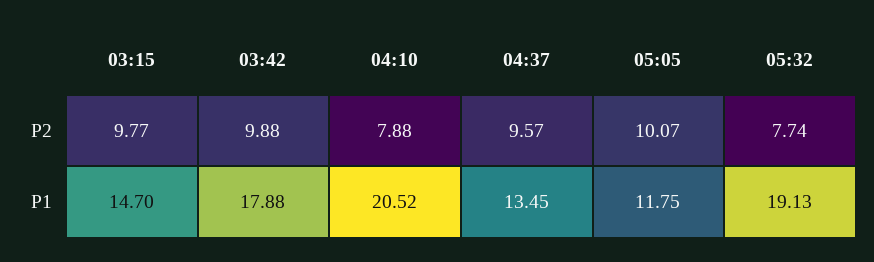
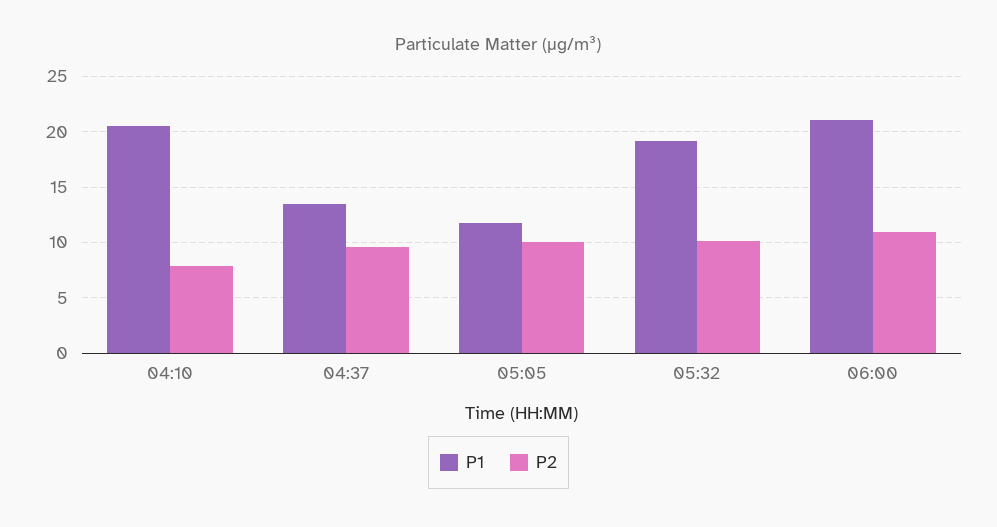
P2, 03:15: 9.77 -> none
P2, 03:42: 9.88 -> none
P2, 05:32: 7.74 -> 10
P1, 03:15: 14.7 -> none
P1, 03:42: 17.88 -> none
P1, 06:00: none -> 21
P2, 06:00: none -> 11

